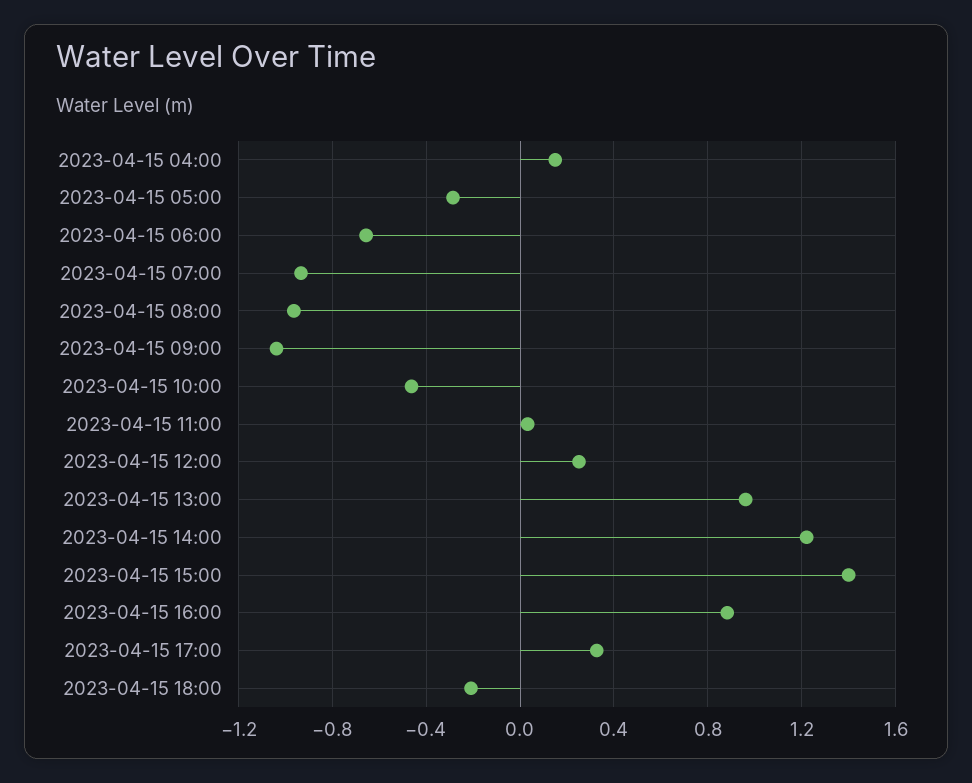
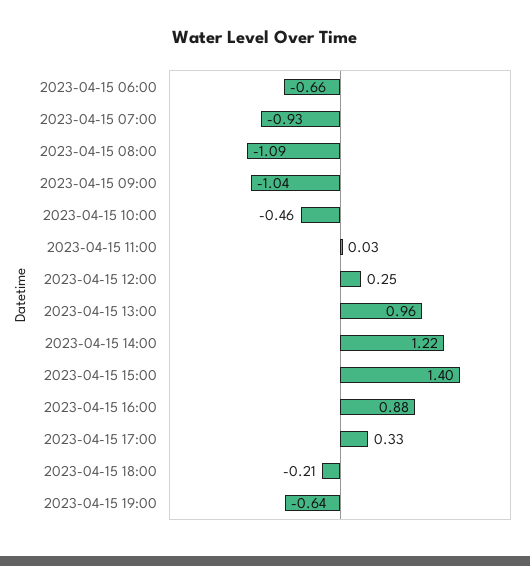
2023-04-15 04:00: 0.15 -> none
2023-04-15 05:00: -0.3 -> none
2023-04-15 08:00: -0.95 -> -1.09
2023-04-15 19:00: none -> -0.64

